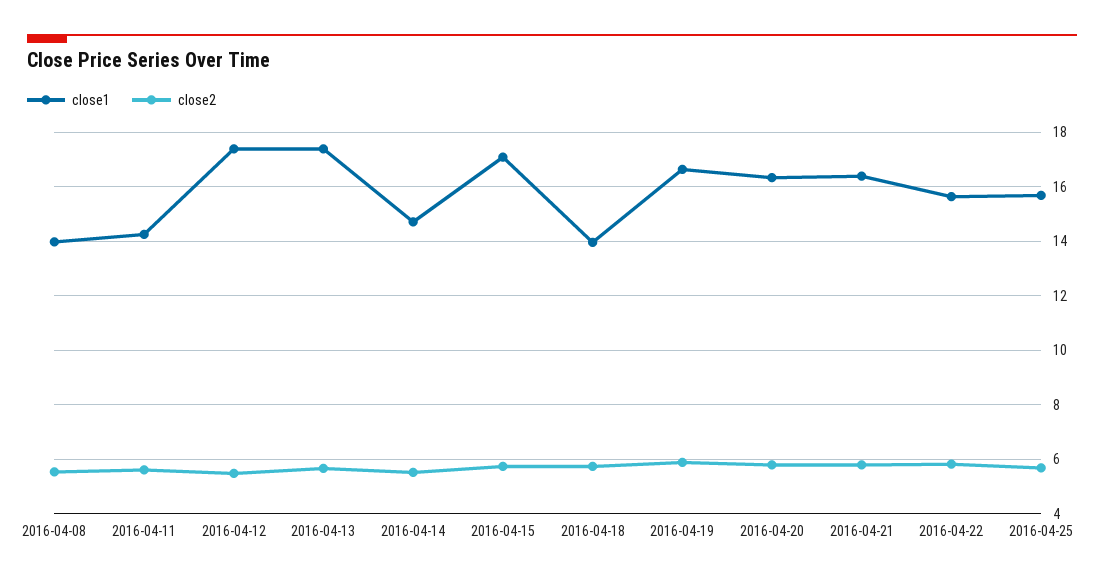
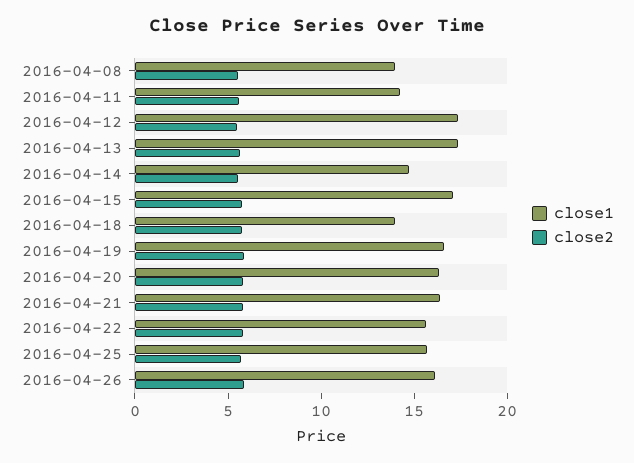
close1, 2016-04-26: none -> 16
close2, 2016-04-26: none -> 6

